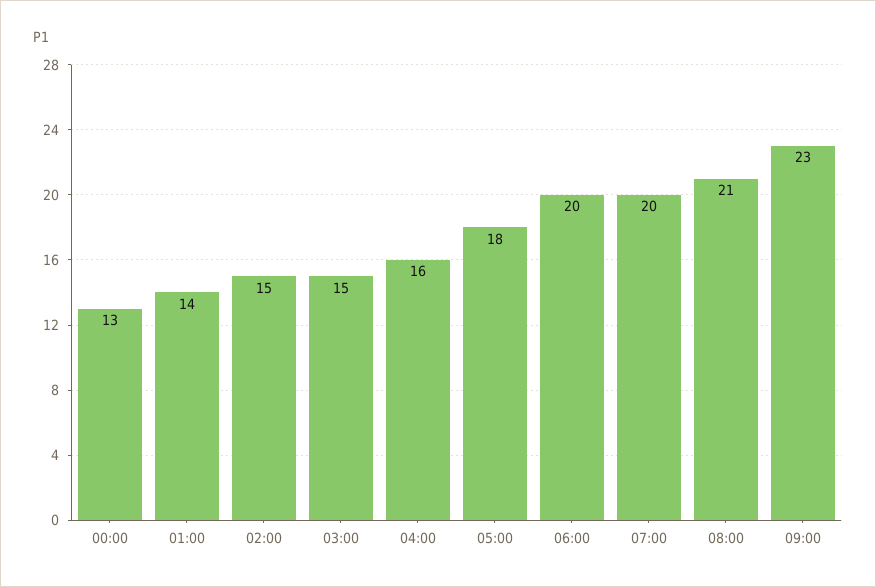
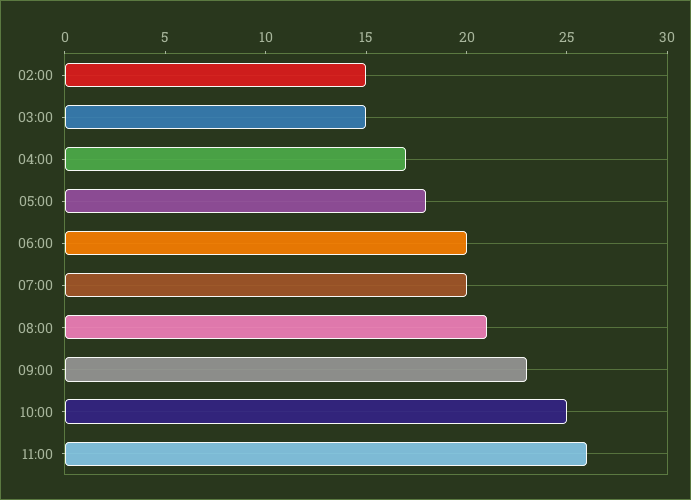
00:00: 13 -> none
01:00: 14 -> none
04:00: 16 -> 17
10:00: none -> 25
11:00: none -> 26

